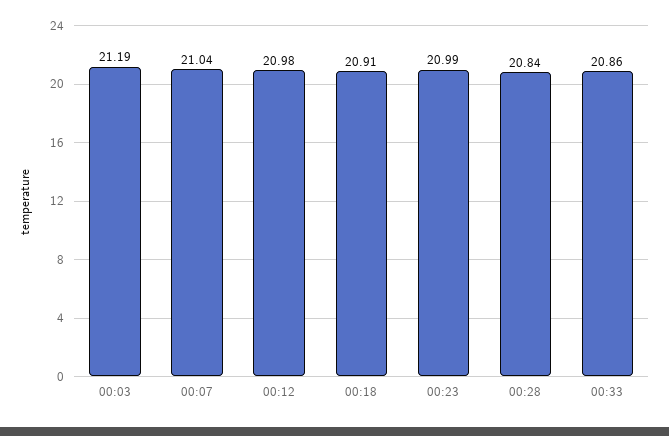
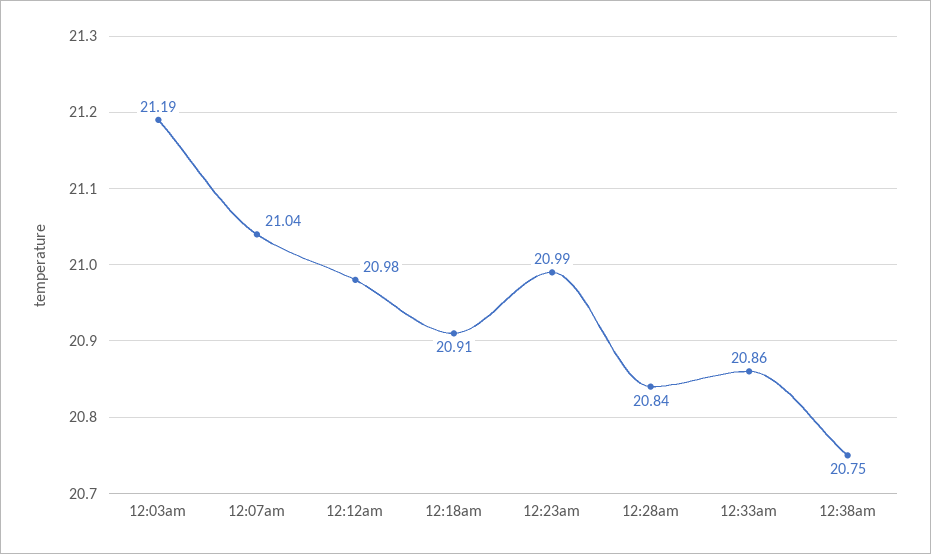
12:38am: none -> 20.75

